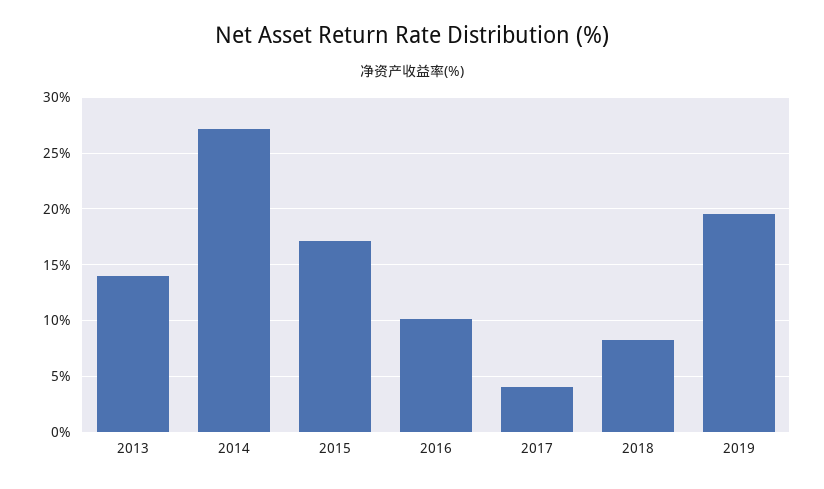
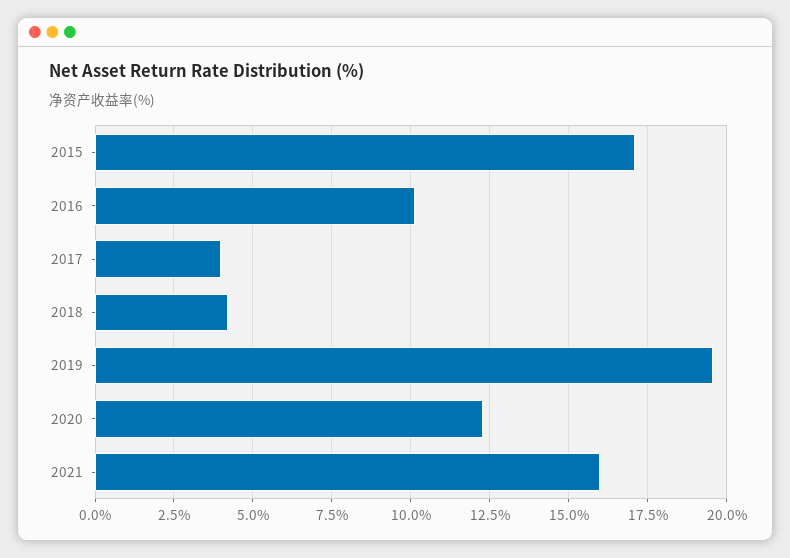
2013: 14 -> none
2014: 27 -> none
2018: 8 -> 4.25
2020: none -> 12.25
2021: none -> 16

